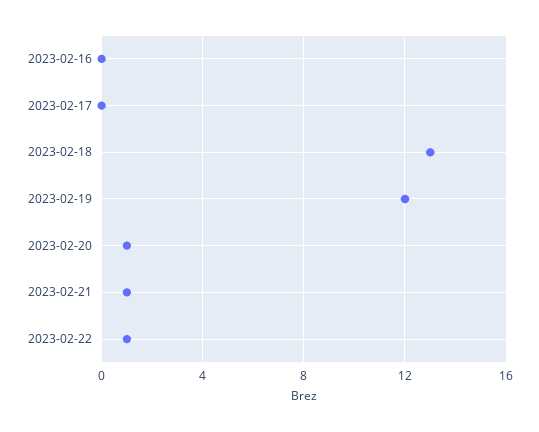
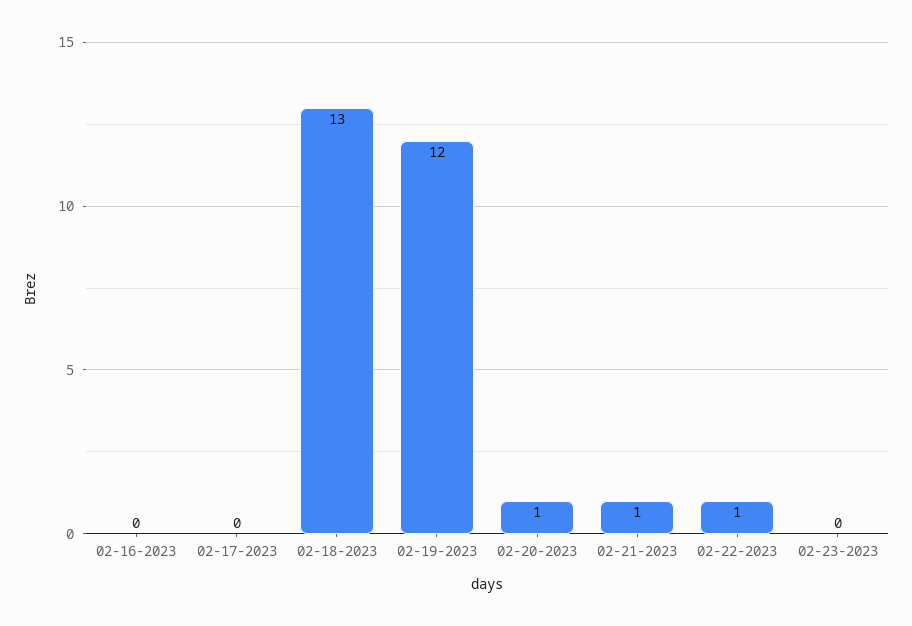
02-23-2023: none -> 0

